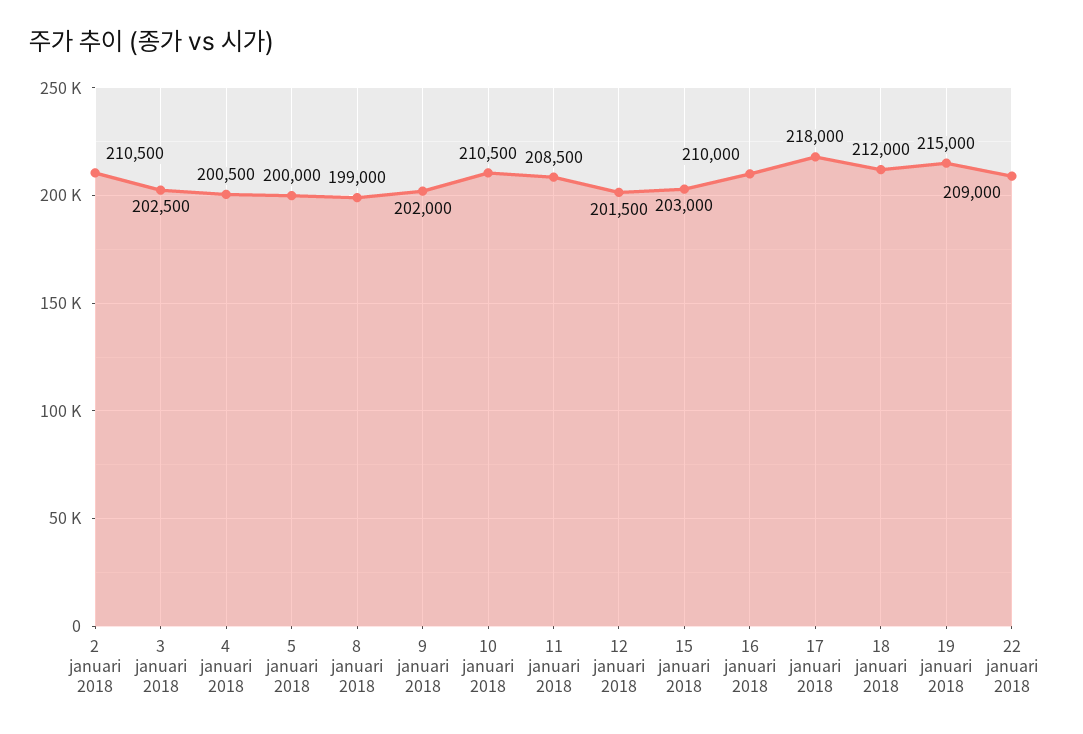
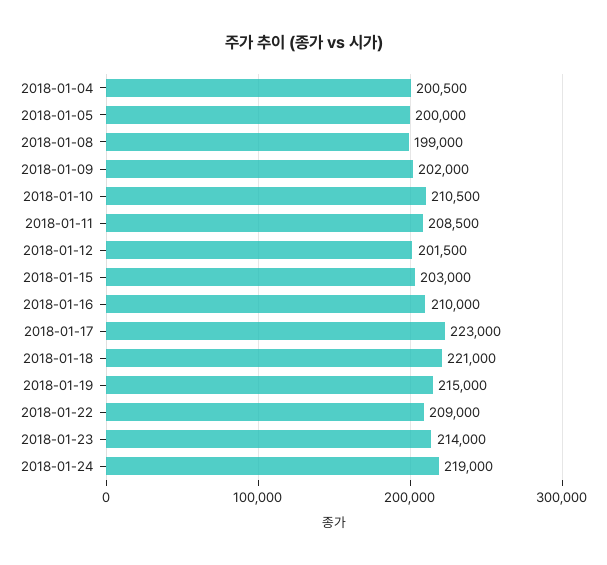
2 januari 2018: 210500 -> none
3 januari 2018: 202500 -> none
17 januari 2018: 218000 -> 223000
18 januari 2018: 212000 -> 221000
2018-01-23: none -> 214000
2018-01-24: none -> 219000

